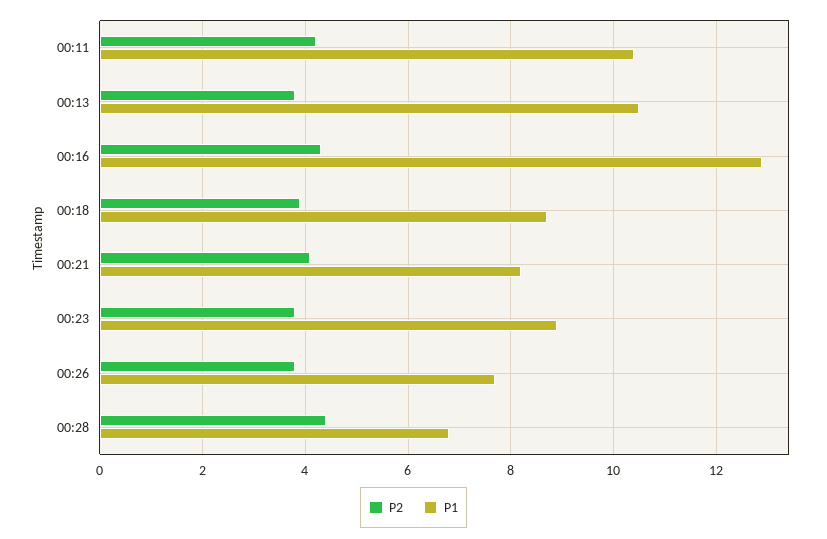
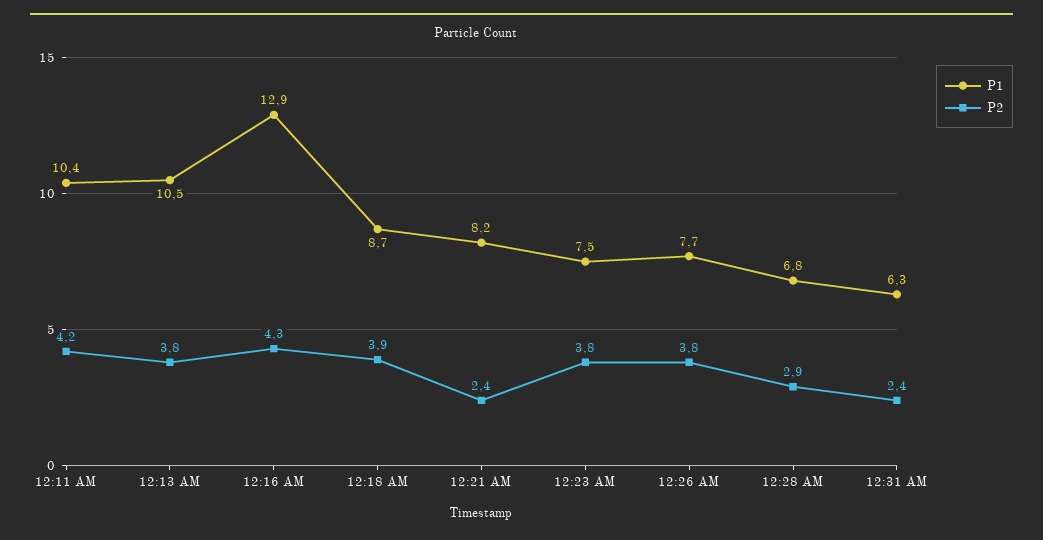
P2, 00:21: 4 -> 2.4
P1, 00:23: 9 -> 7.5
P2, 00:28: 4.5 -> 2.9
P1, 12:31 AM: none -> 6.3
P2, 12:31 AM: none -> 2.4

